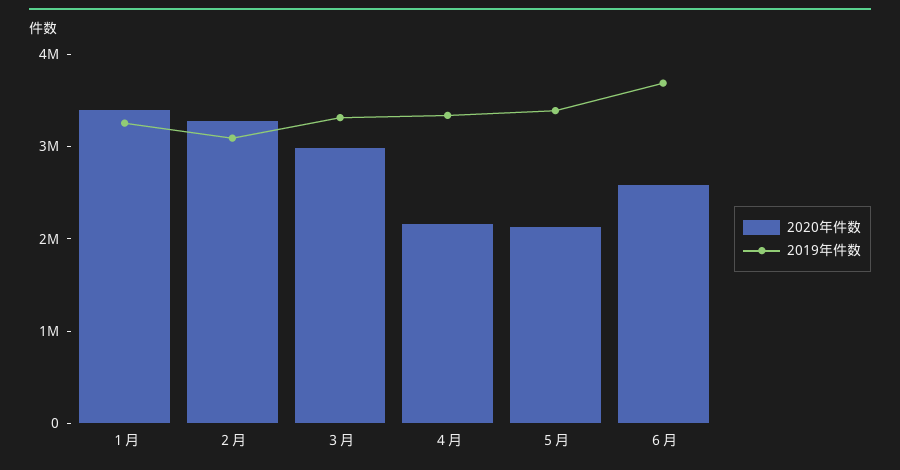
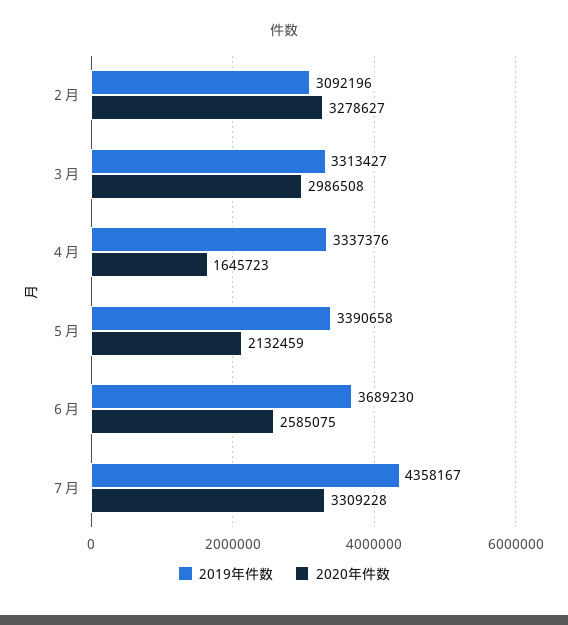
2020年件数, １月: 3400000 -> none
2019年件数, １月: 3200000 -> none
2020年件数, ４月: 2200000 -> 1645723
2019年件数, ７月: none -> 4358167
2020年件数, ７月: none -> 3309228

